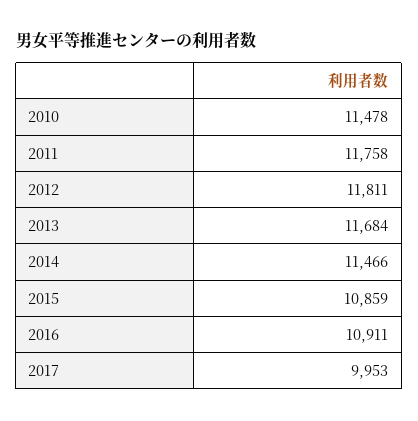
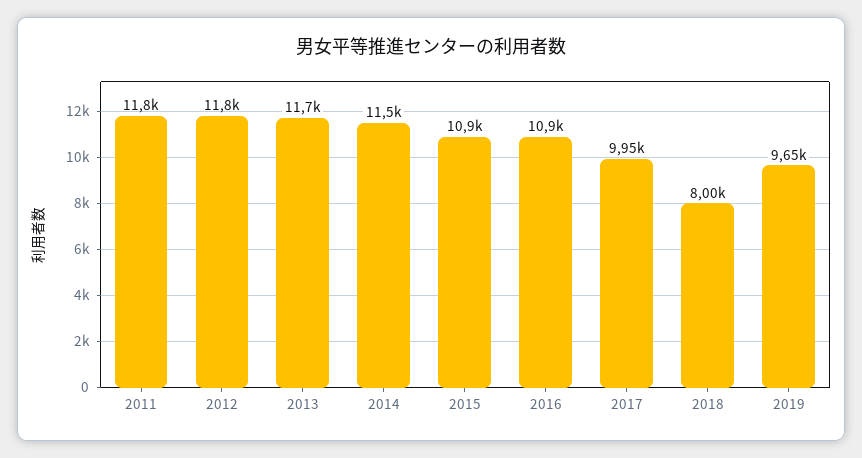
2010: 11478 -> none
2018: none -> 8000
2019: none -> 9650

